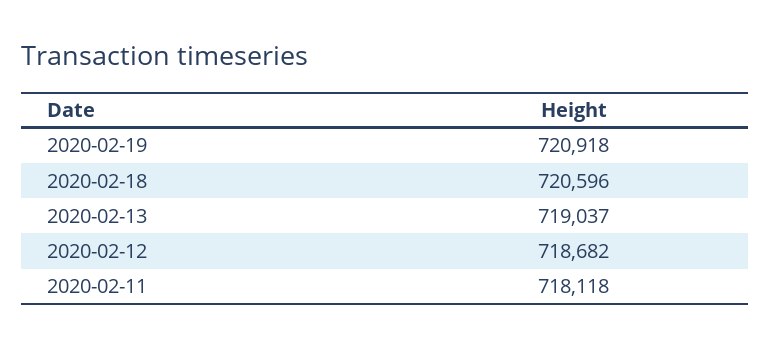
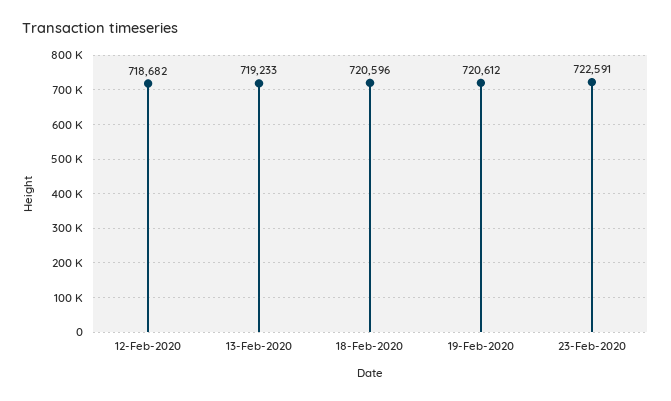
2020-02-19: 720918 -> 720612
2020-02-13: 719037 -> 719233
2020-02-11: 718118 -> none
23-Feb-2020: none -> 722591

